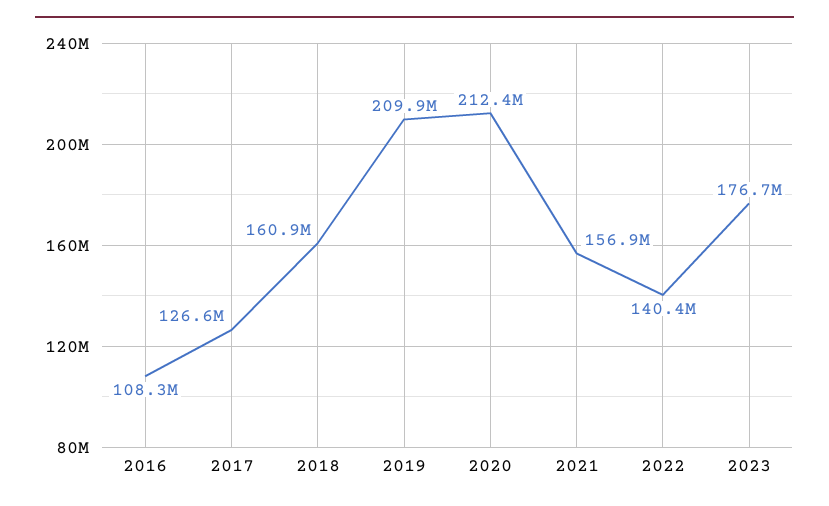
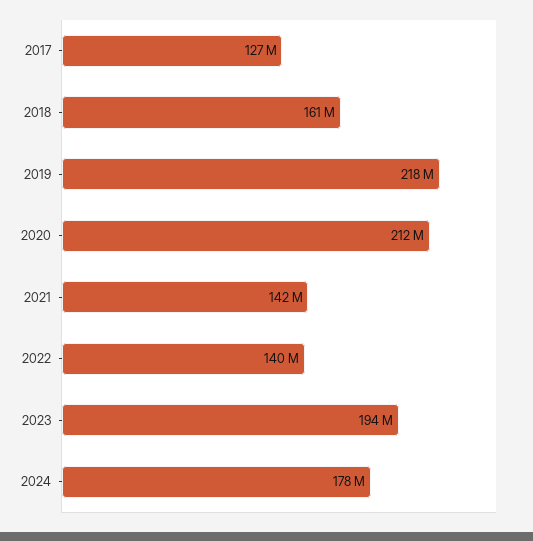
2016: 108300000 -> none
2019: 209900000 -> 218000000
2021: 156900000 -> 142000000
2023: 176700000 -> 194000000
2024: none -> 178000000

